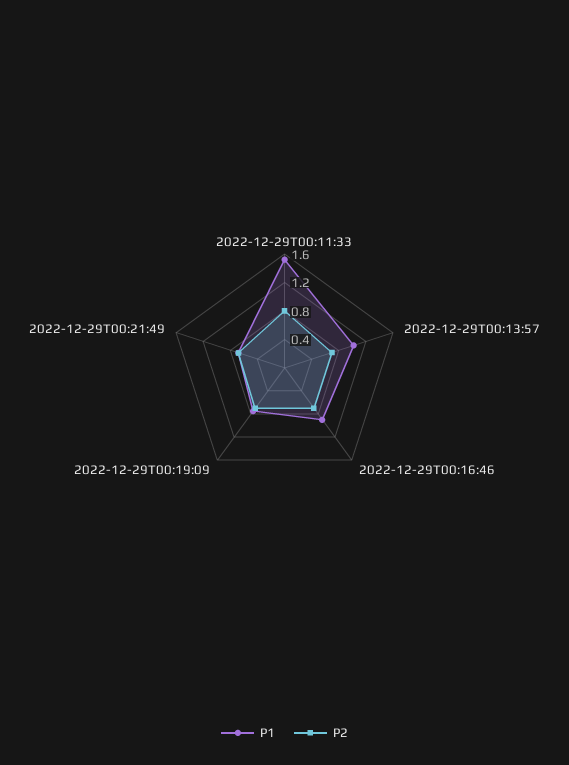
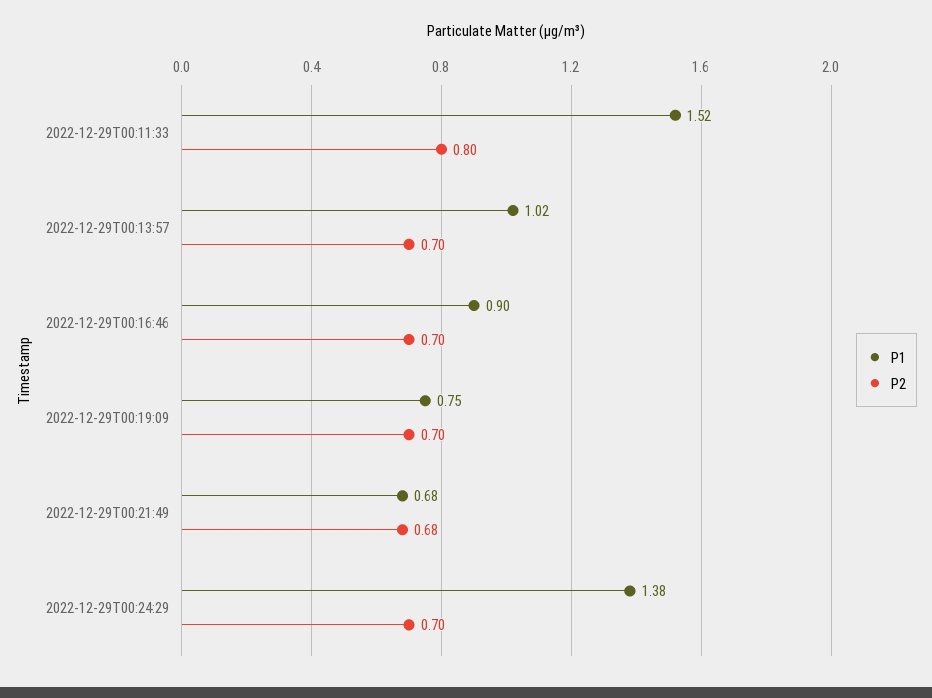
P1, 2022-12-29T00:24:29: none -> 1.38
P2, 2022-12-29T00:24:29: none -> 0.7

